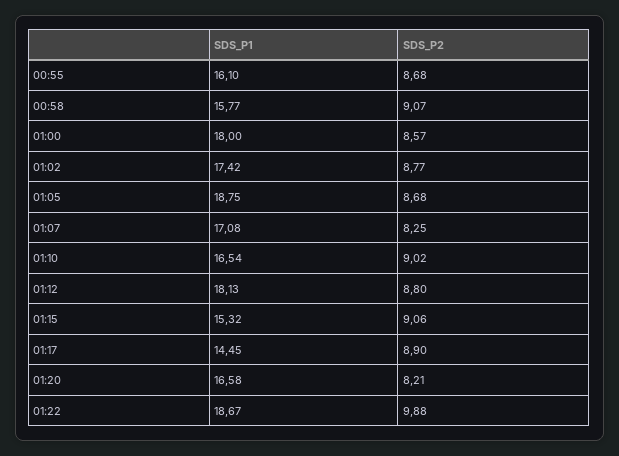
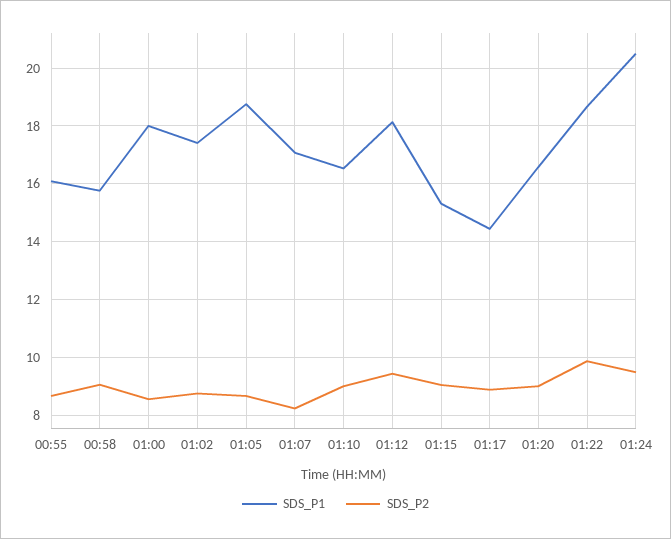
SDS_P2, 01:12: 8.8 -> 9.5
SDS_P2, 01:20: 8.21 -> 9
SDS_P1, 01:24: none -> 20.5
SDS_P2, 01:24: none -> 9.5

